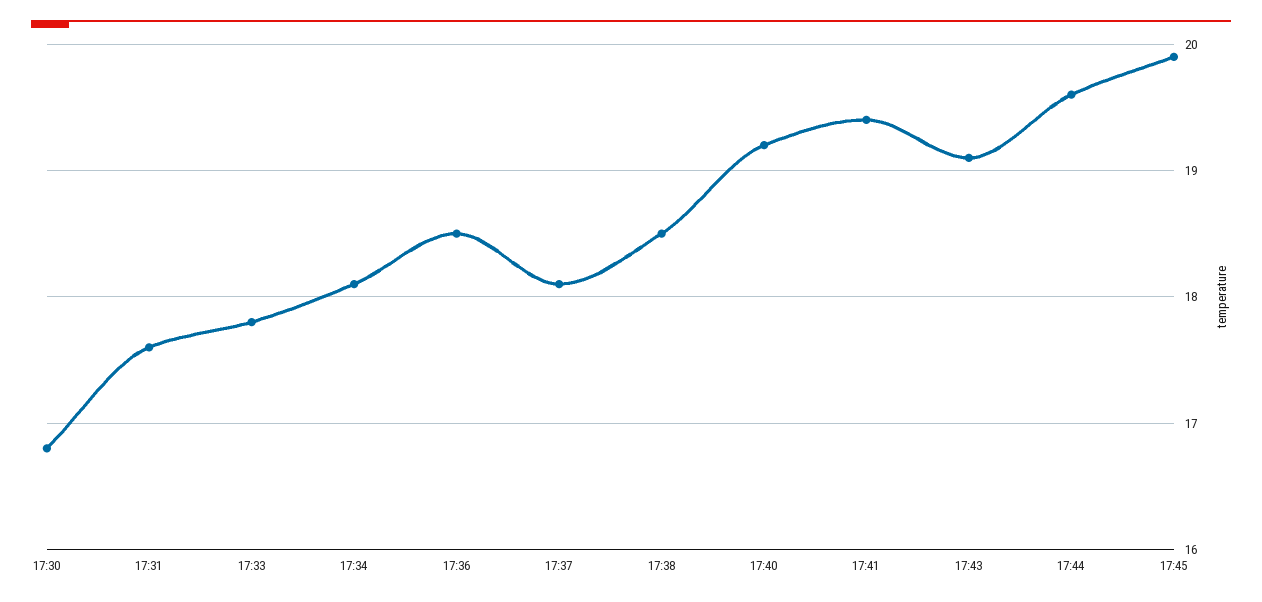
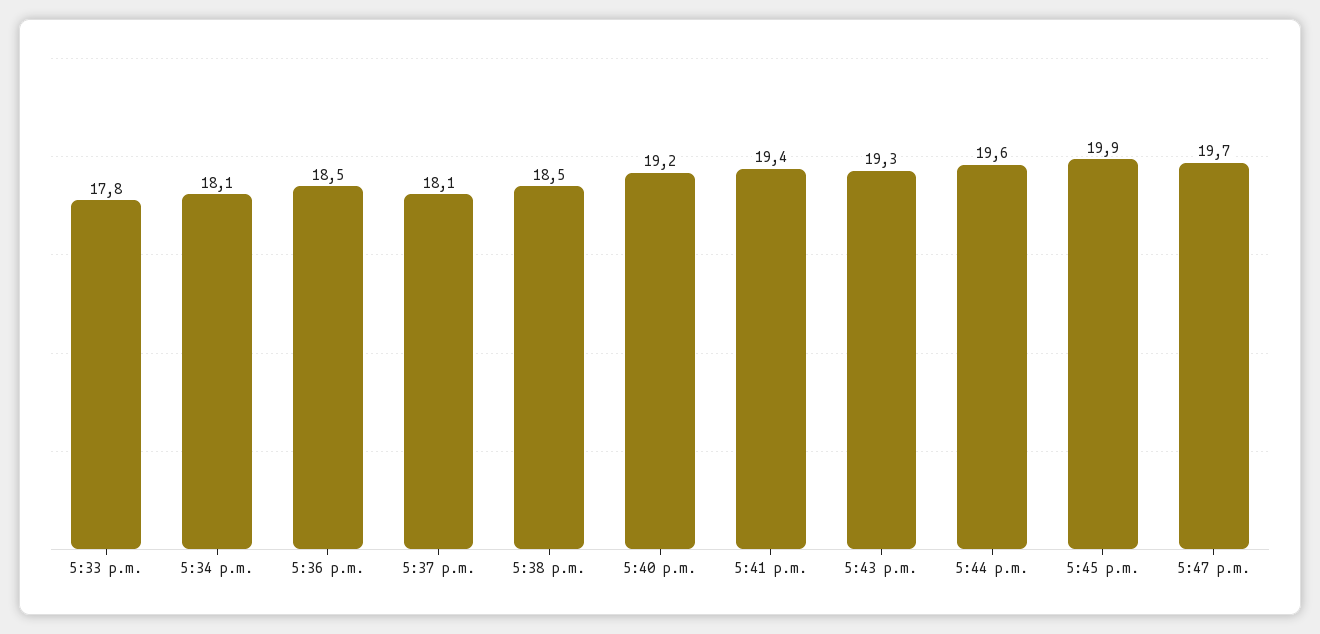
17:30: 16.8 -> none
17:31: 17.6 -> none
17:43: 19.1 -> 19.3
5:47 p.m.: none -> 19.7

